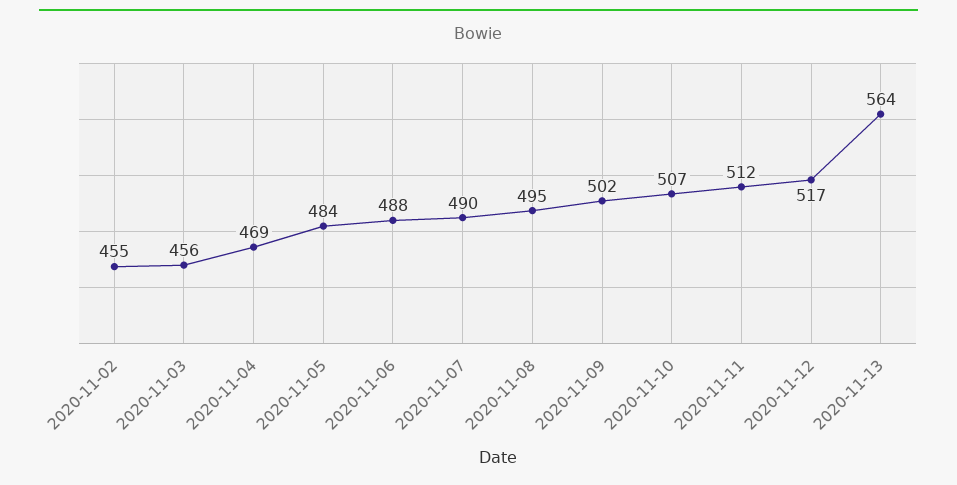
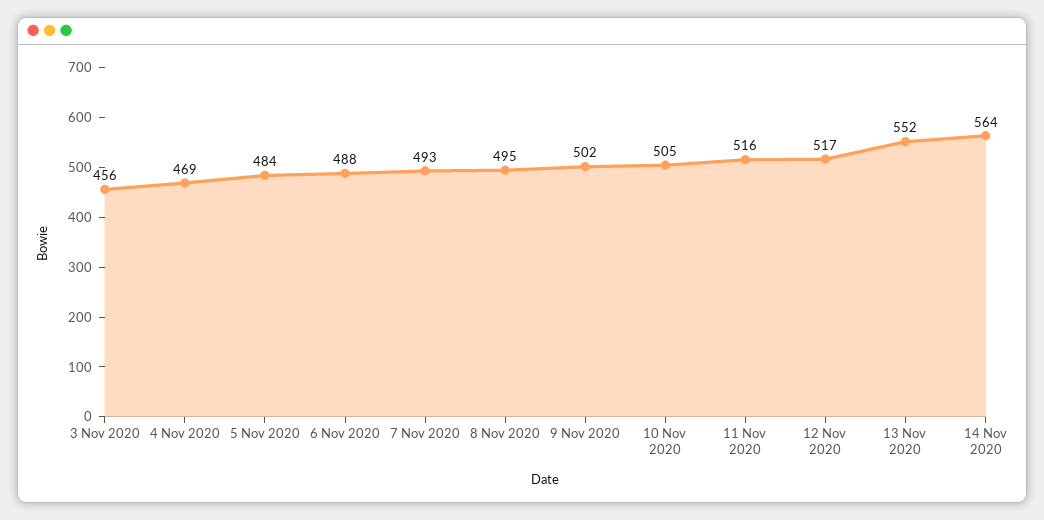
2020-11-02: 455 -> none
2020-11-07: 490 -> 493
2020-11-10: 507 -> 505
2020-11-11: 512 -> 516
2020-11-13: 564 -> 552
14 Nov 2020: none -> 564

